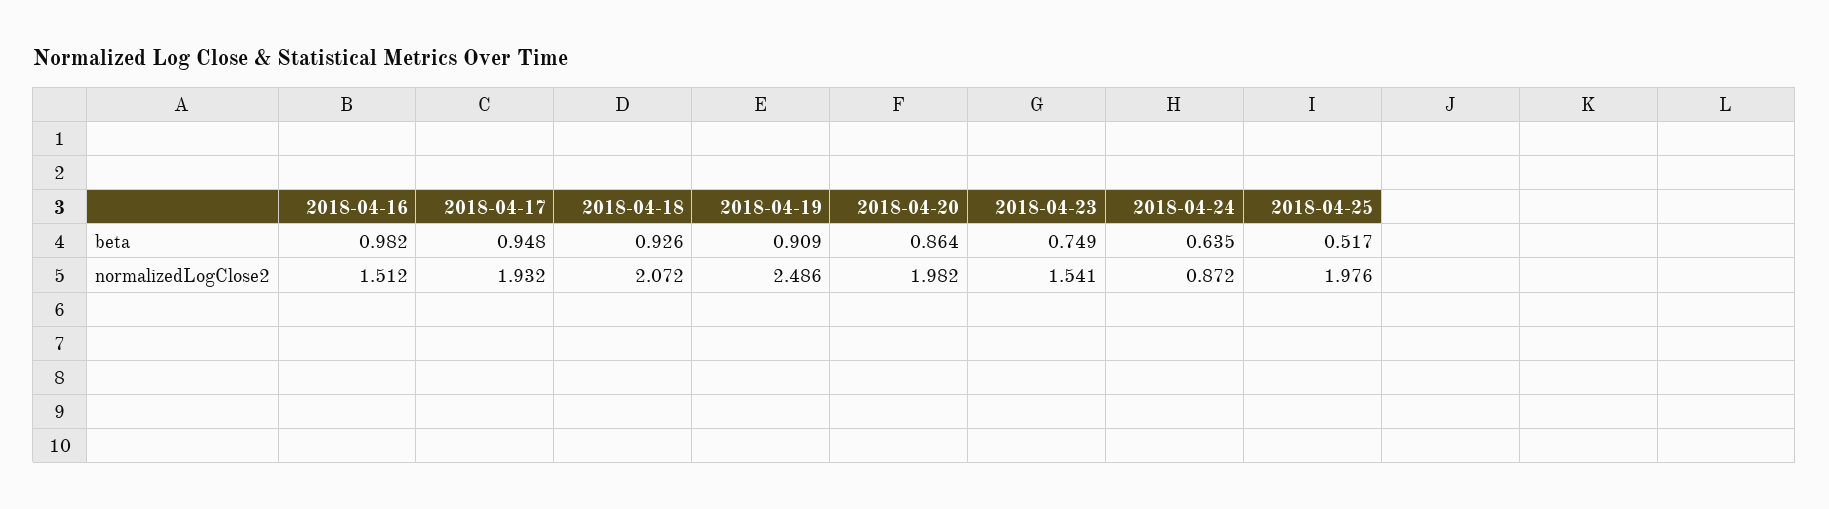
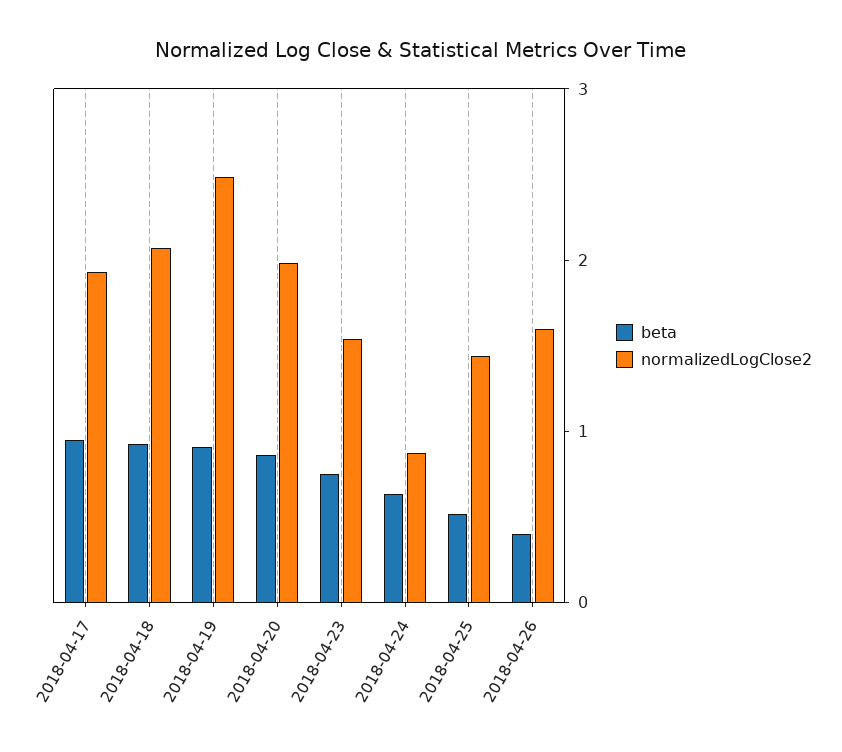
beta, 2018-04-16: 0.982 -> none
normalizedLogClose2, 2018-04-16: 1.512 -> none
normalizedLogClose2, 2018-04-25: 1.976 -> 1.4
beta, 2018-04-26: none -> 0.4
normalizedLogClose2, 2018-04-26: none -> 1.6

